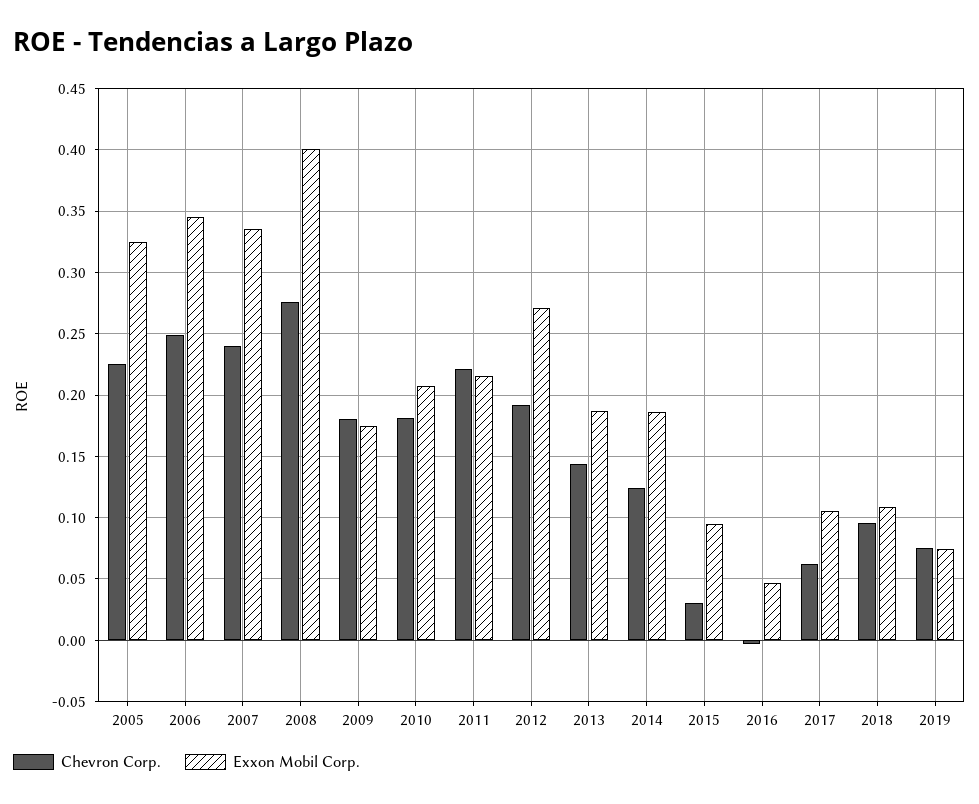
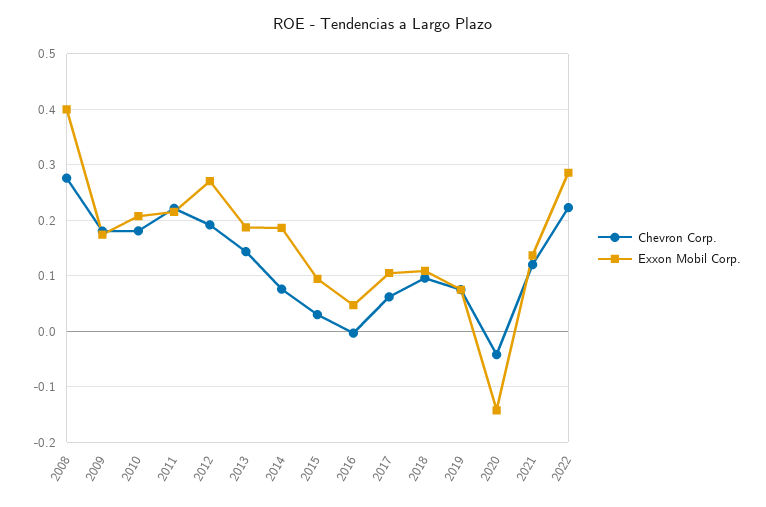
Chevron Corp., 2005: 0.225 -> none
Exxon Mobil Corp., 2005: 0.325 -> none
Chevron Corp., 2006: 0.25 -> none
Exxon Mobil Corp., 2006: 0.345 -> none
Chevron Corp., 2007: 0.24 -> none
Exxon Mobil Corp., 2007: 0.335 -> none
Chevron Corp., 2014: 0.125 -> 0.08
Chevron Corp., 2020: none -> -0.04
Exxon Mobil Corp., 2020: none -> -0.14
Chevron Corp., 2021: none -> 0.12
Exxon Mobil Corp., 2021: none -> 0.14
Chevron Corp., 2022: none -> 0.22
Exxon Mobil Corp., 2022: none -> 0.28

